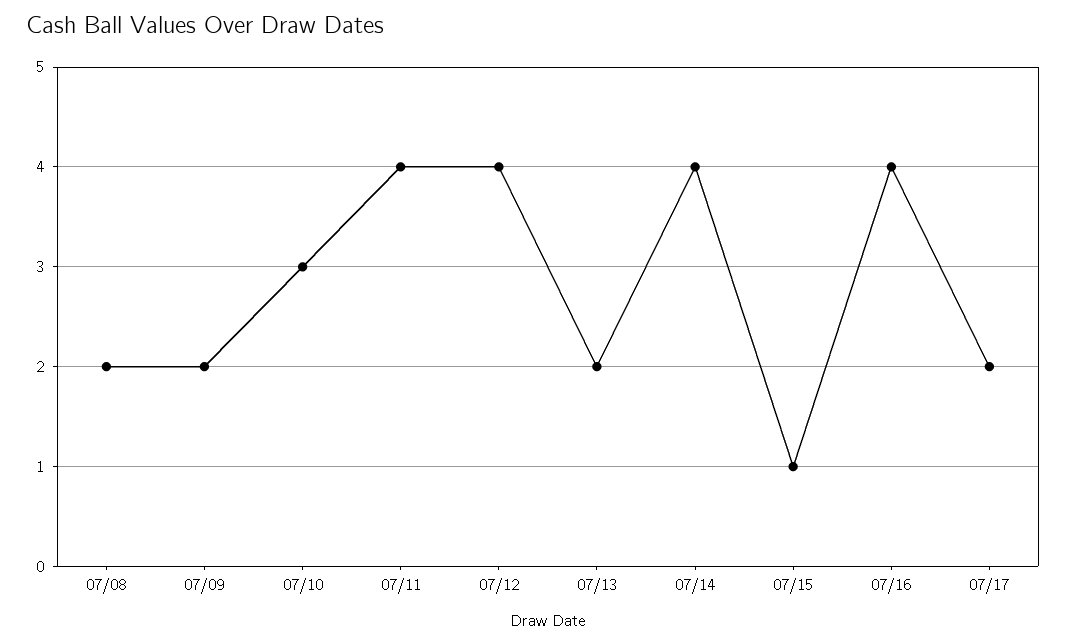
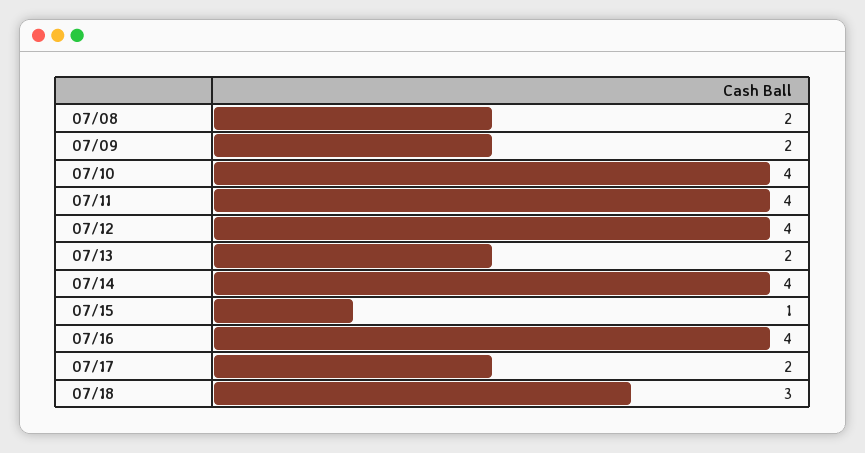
07/10: 3 -> 4
07/18: none -> 3

